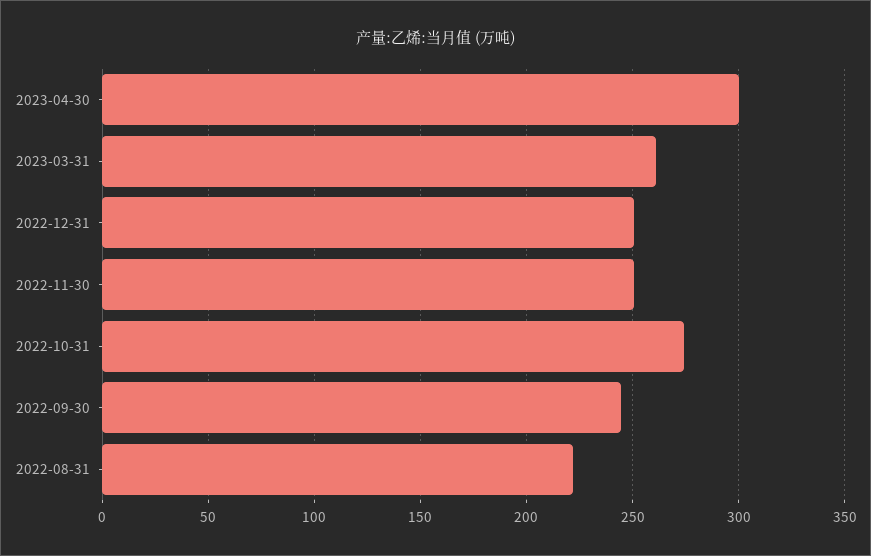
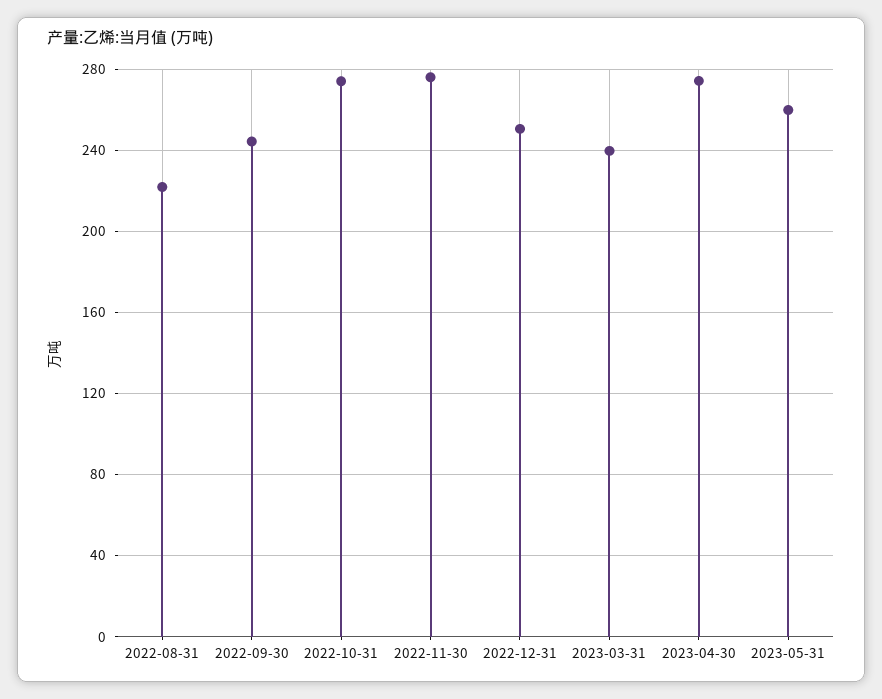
2023-04-30: 300 -> 275
2023-03-31: 260 -> 240
2022-11-30: 250 -> 275
2023-05-31: none -> 260

